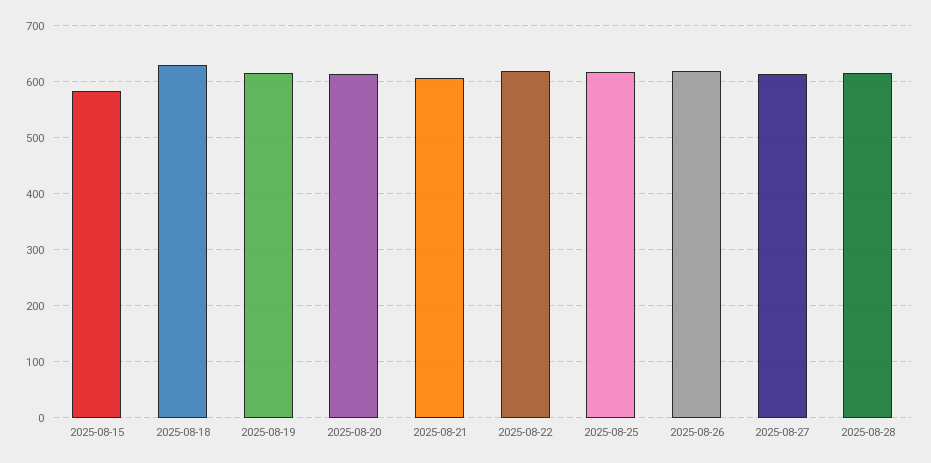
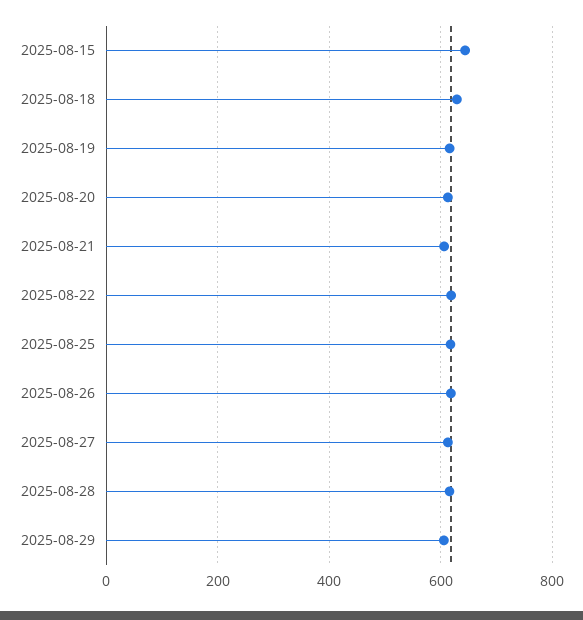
2025-08-15: 580 -> 640
2025-08-29: none -> 600

